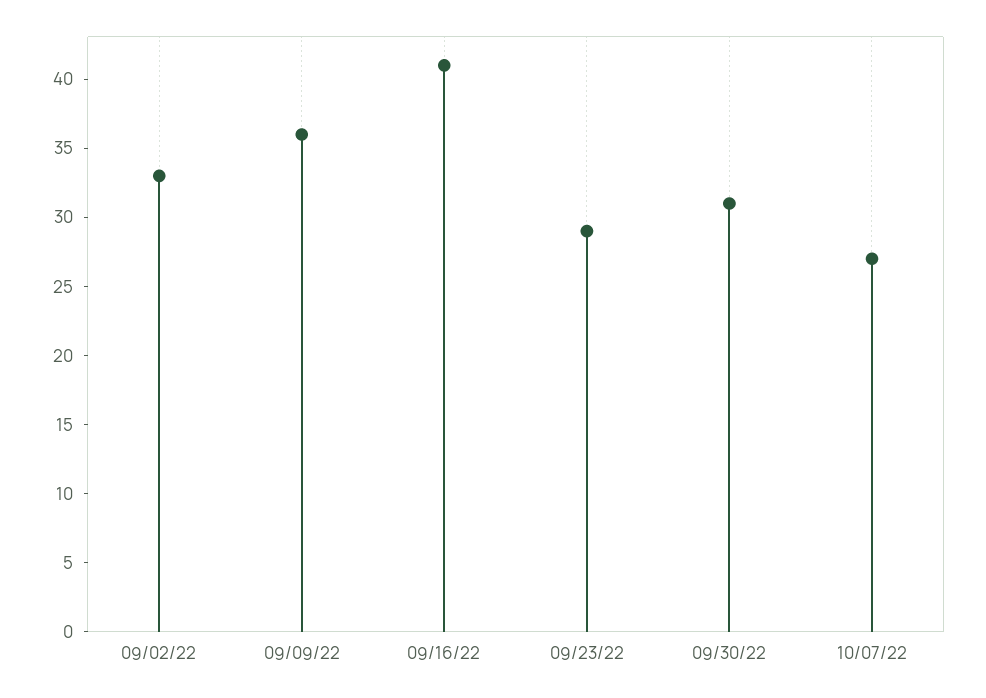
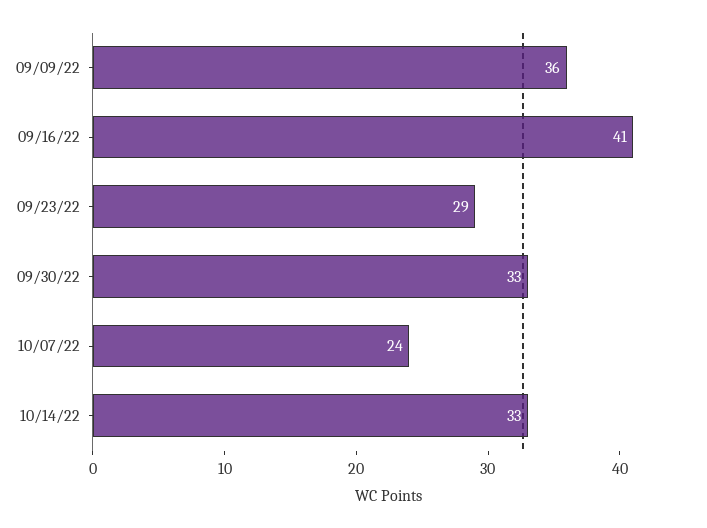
09/02/22: 33 -> none
09/30/22: 31 -> 33
10/07/22: 27 -> 24
10/14/22: none -> 33

